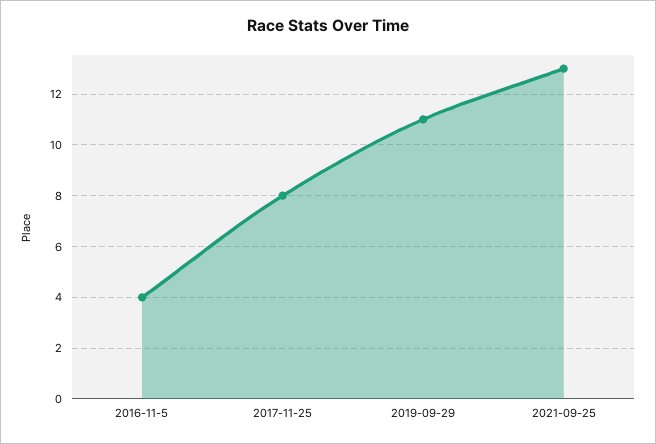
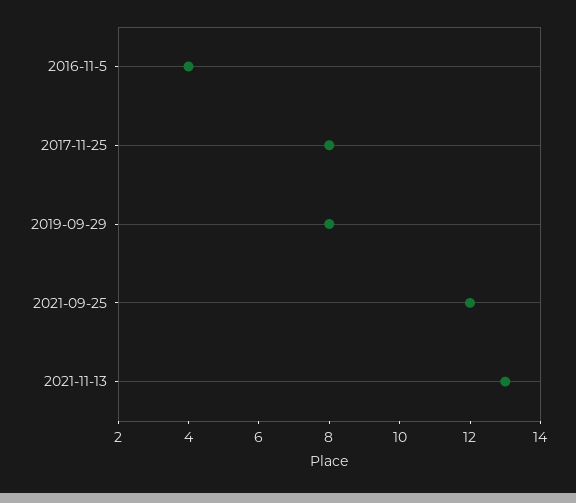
2019-09-29: 11 -> 8
2021-09-25: 13 -> 12
2021-11-13: none -> 13

